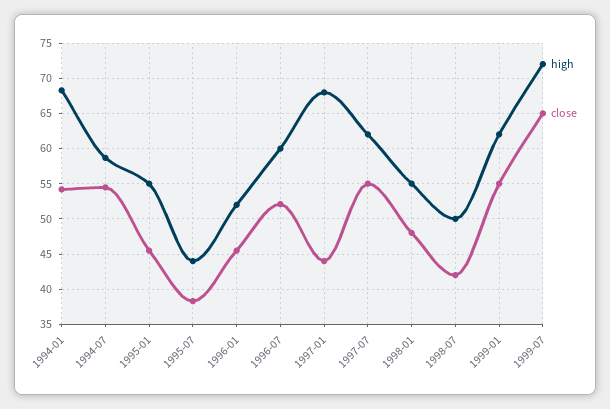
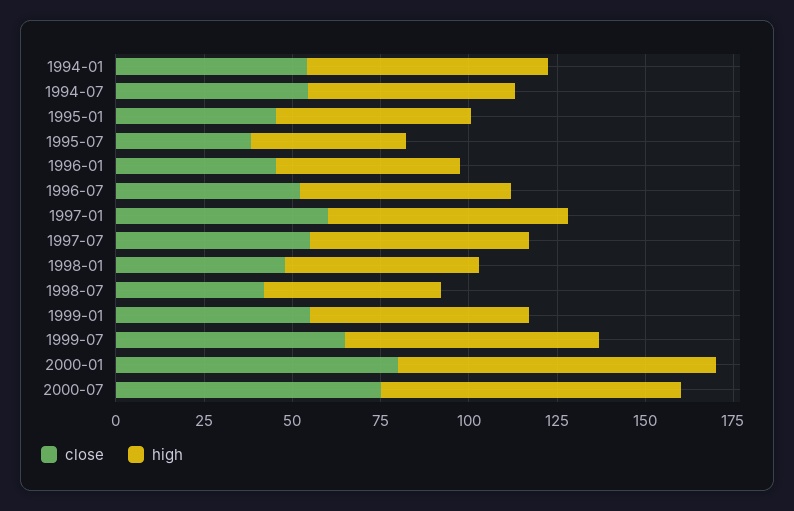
close, 1997-01: 44 -> 60
close, 2000-01: none -> 80
high, 2000-01: none -> 90
close, 2000-07: none -> 75
high, 2000-07: none -> 85

